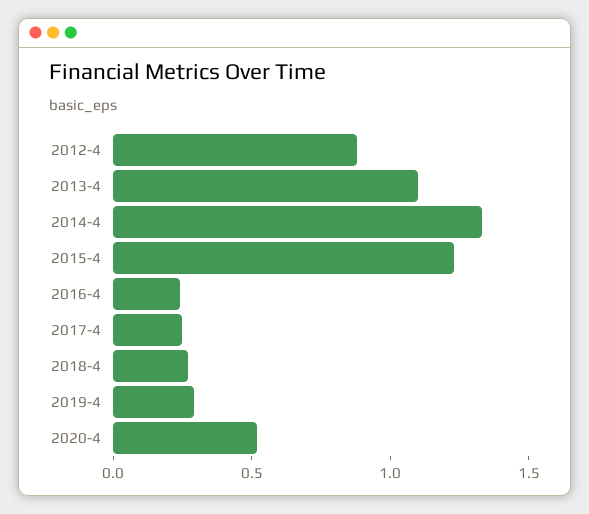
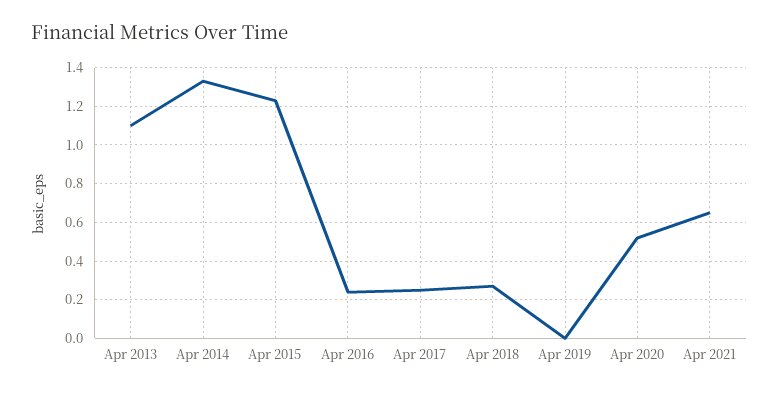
2012-4: 0.9 -> none
2019-4: 0.3 -> 0
Apr 2021: none -> 0.65

